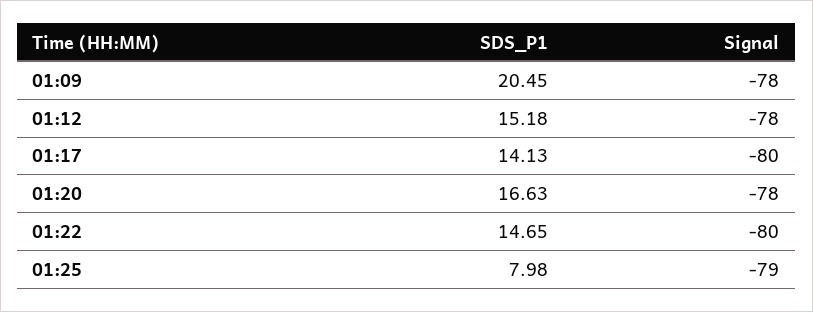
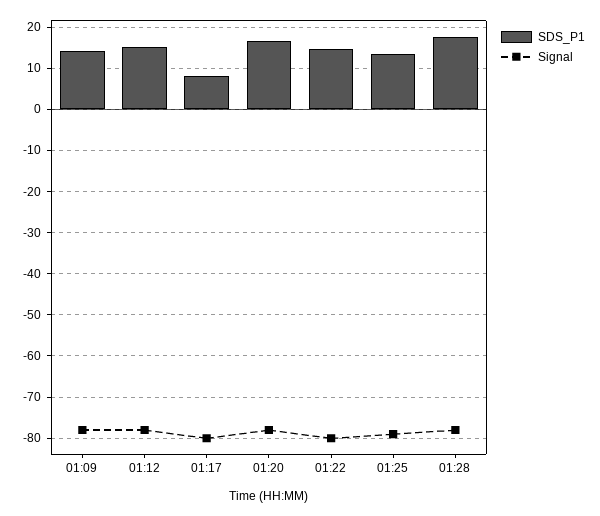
SDS_P1, 01:09: 20.45 -> 14
SDS_P1, 01:17: 14.13 -> 8
SDS_P1, 01:25: 7.98 -> 14
SDS_P1, 01:28: none -> 18
Signal, 01:28: none -> -78

